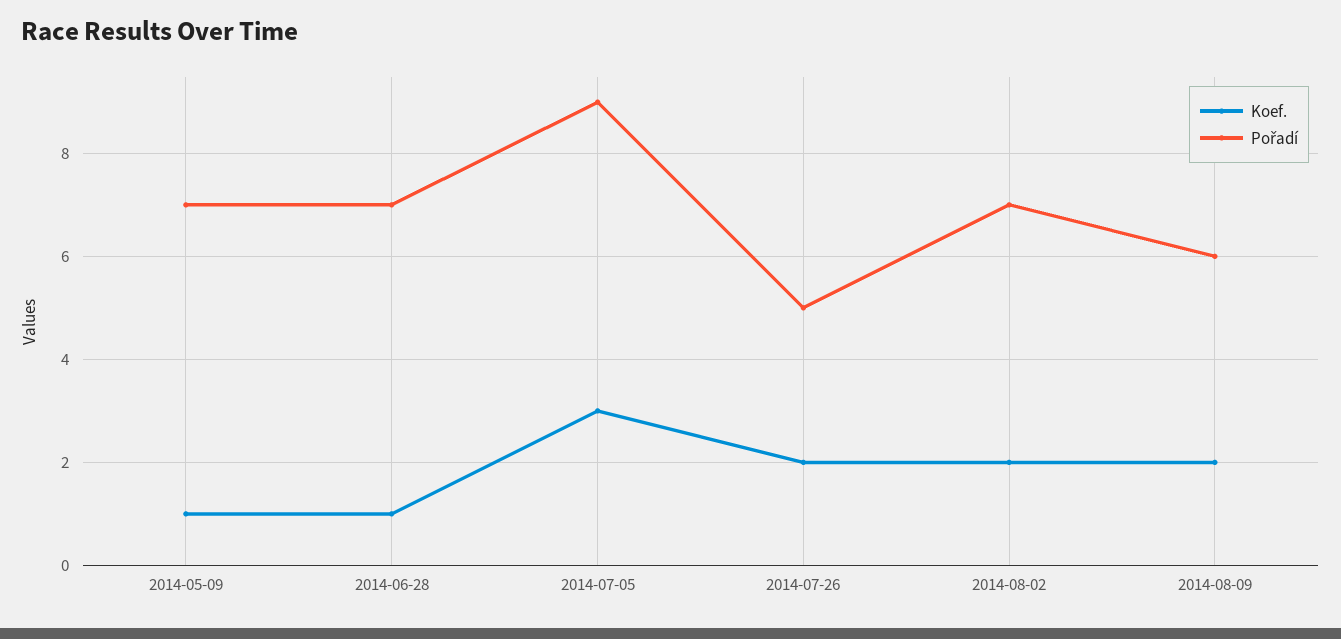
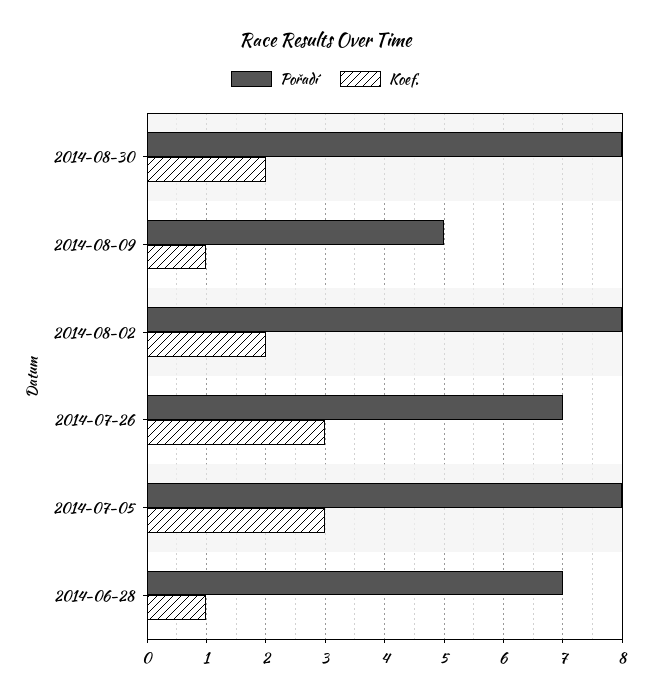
Koef., 2014-05-09: 1 -> none
Pořadí, 2014-05-09: 7 -> none
Pořadí, 2014-07-05: 9 -> 8
Koef., 2014-07-26: 2 -> 3
Pořadí, 2014-07-26: 5 -> 7
Pořadí, 2014-08-02: 7 -> 8
Koef., 2014-08-09: 2 -> 1
Pořadí, 2014-08-09: 6 -> 5
Pořadí, 2014-08-30: none -> 8
Koef., 2014-08-30: none -> 2

